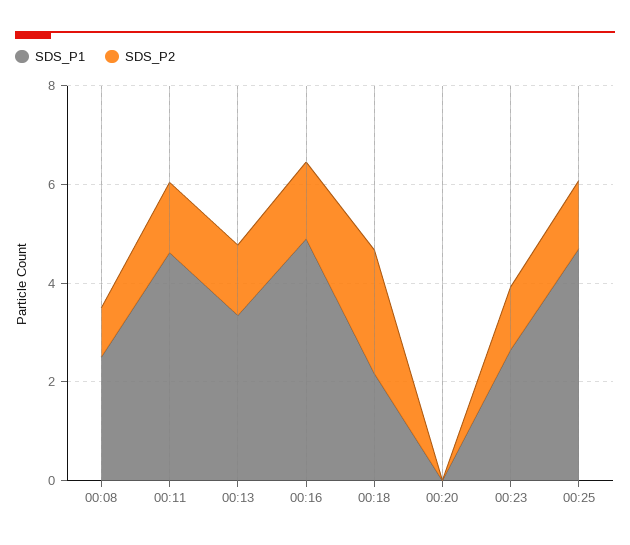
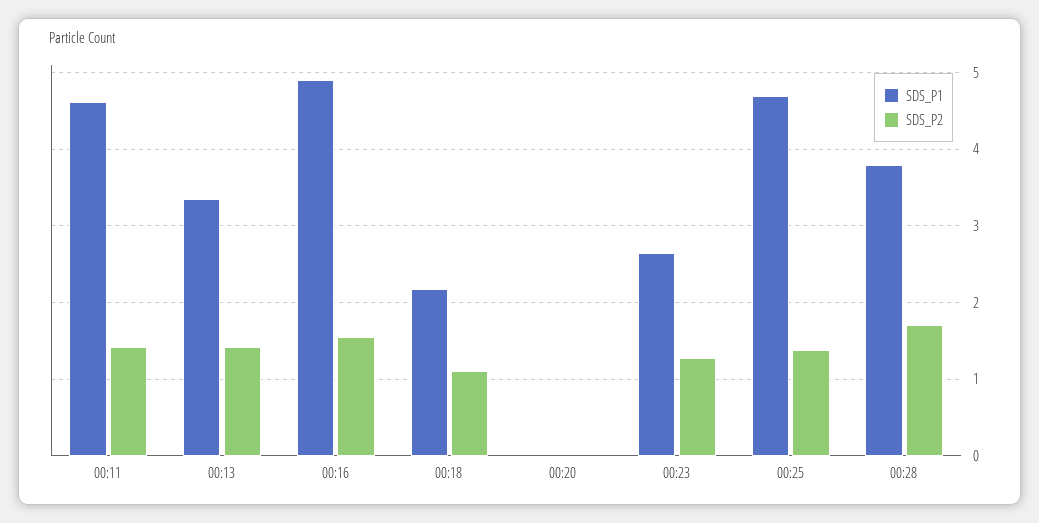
SDS_P1, 00:08: 2.5 -> none
SDS_P2, 00:08: 1 -> none
SDS_P2, 00:18: 2.5 -> 1.1
SDS_P1, 00:28: none -> 3.8
SDS_P2, 00:28: none -> 1.7

